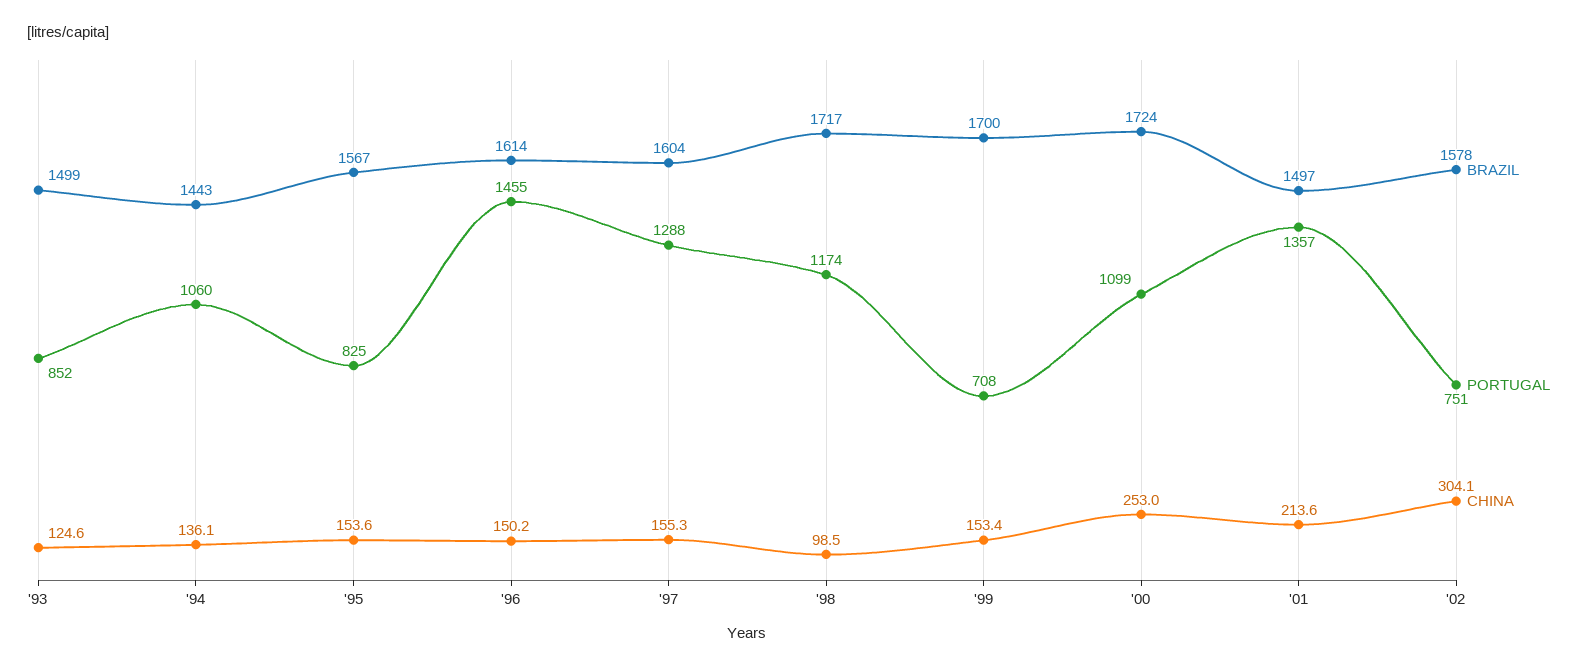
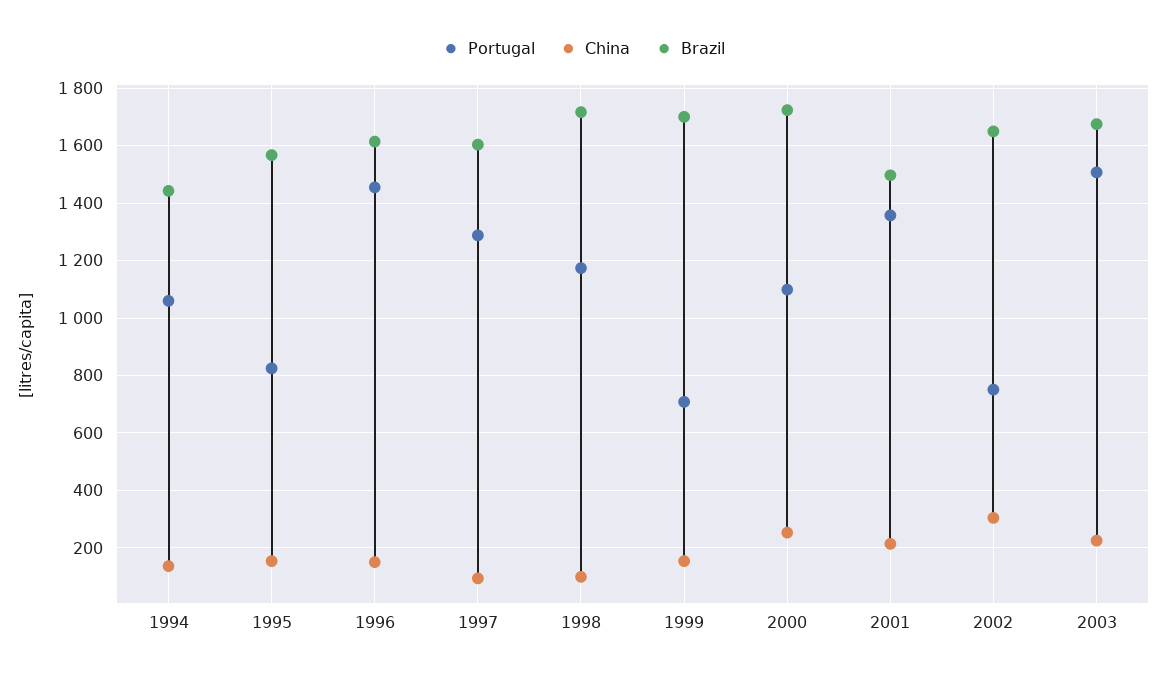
BRAZIL, '93: 1499 -> none
PORTUGAL, '93: 852 -> none
CHINA, '93: 124.6 -> none
CHINA, '97: 155.3 -> 100
BRAZIL, '02: 1578 -> 1650
PORTUGAL, 2003: none -> 1500
CHINA, 2003: none -> 225
BRAZIL, 2003: none -> 1675

